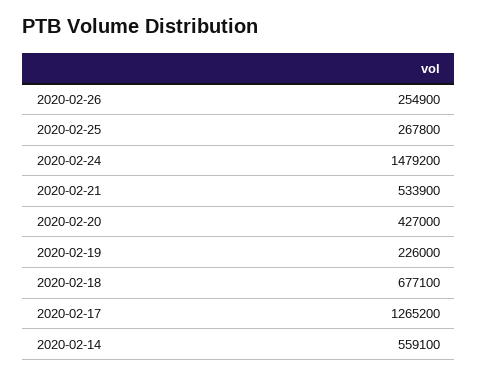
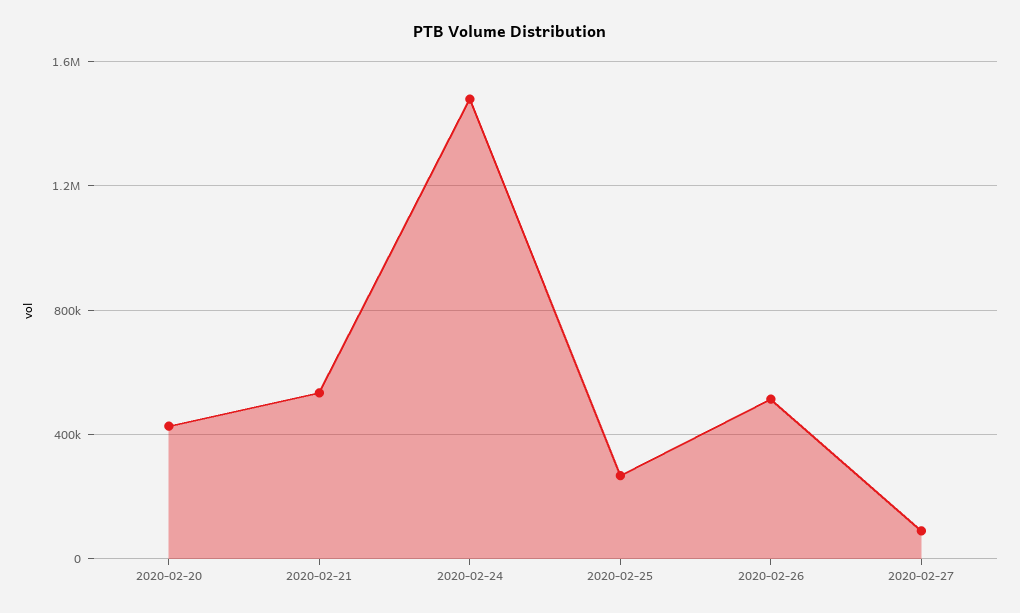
2020-02-26: 254900 -> 500000
2020-02-19: 226000 -> none
2020-02-18: 677100 -> none
2020-02-17: 1265200 -> none
2020-02-14: 559100 -> none
2020-02-27: none -> 100000

